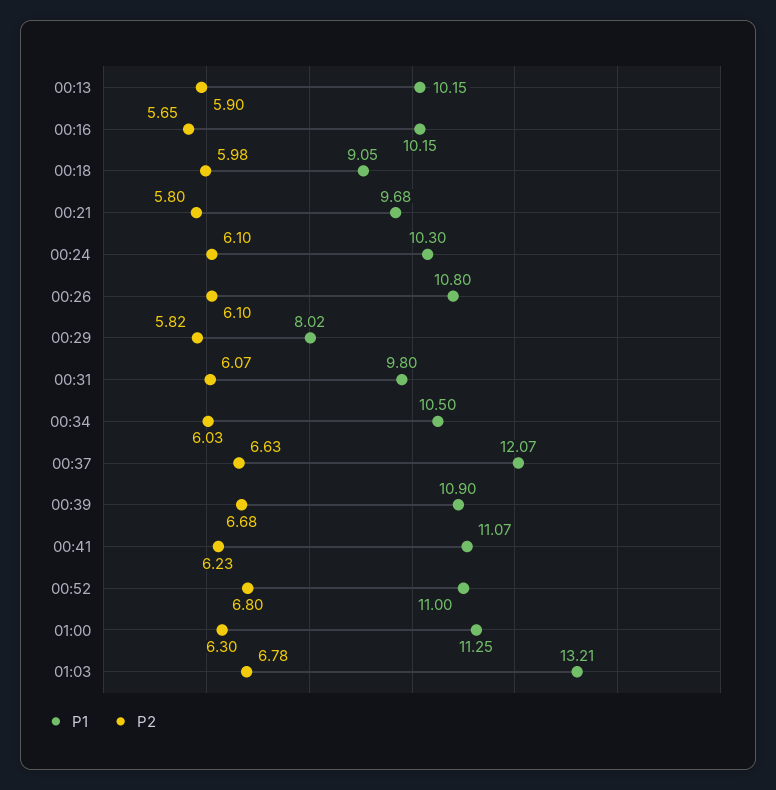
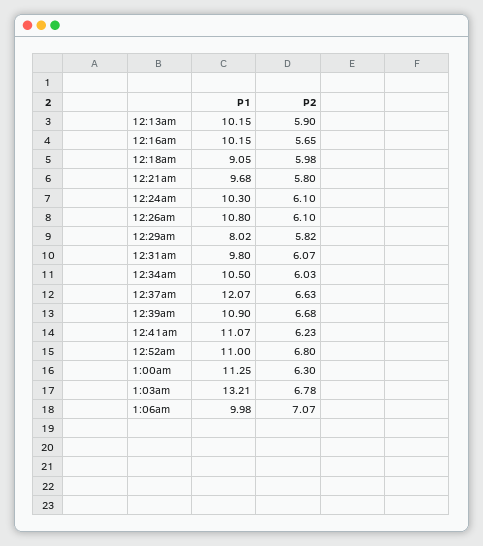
P1, 1:06am: none -> 9.98
P2, 1:06am: none -> 7.07

